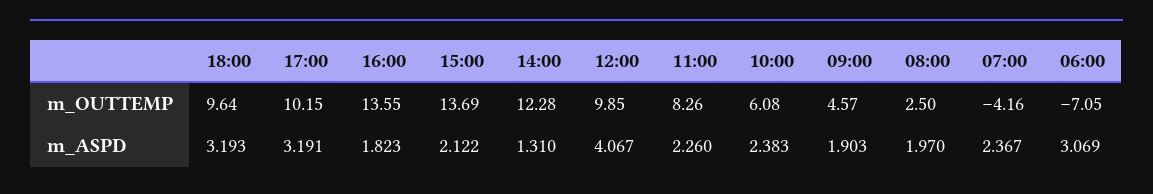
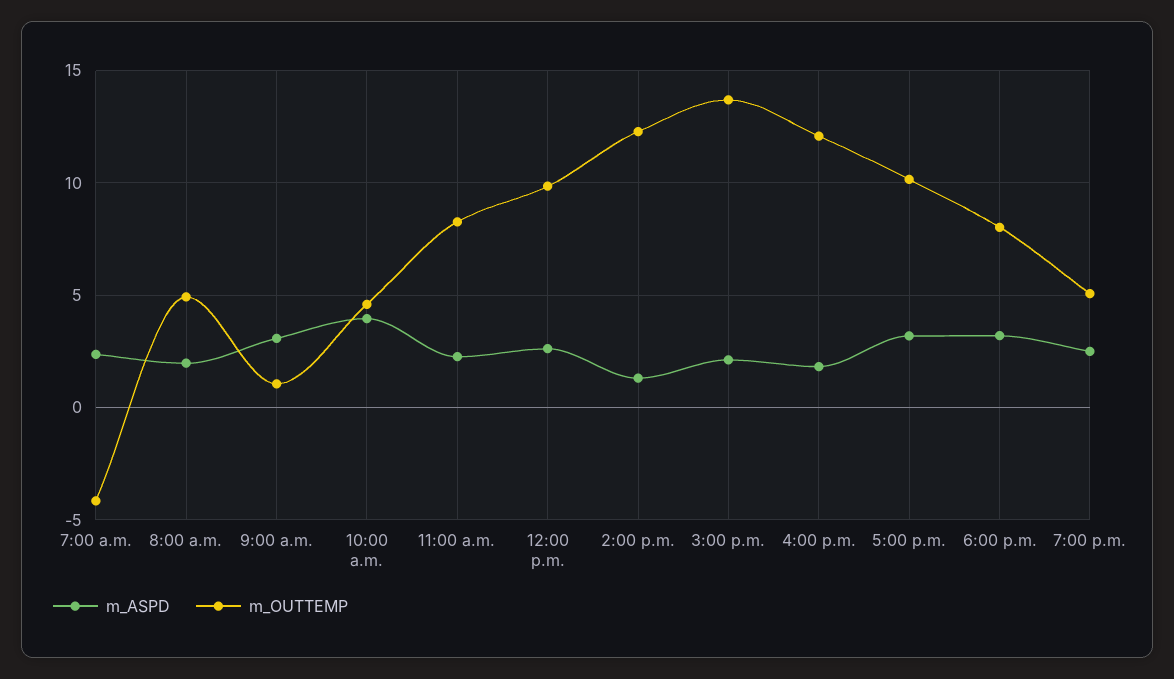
m_OUTTEMP, 18:00: 9.64 -> 8
m_OUTTEMP, 16:00: 13.55 -> 12
m_OUTTEMP, 10:00: 6.08 -> 4.5
m_OUTTEMP, 09:00: 4.57 -> 1
m_OUTTEMP, 08:00: 2.5 -> 5
m_OUTTEMP, 06:00: -7.05 -> none
m_ASPD, 12:00: 4.067 -> 2.5
m_ASPD, 10:00: 2.383 -> 4
m_ASPD, 09:00: 1.903 -> 3
m_ASPD, 06:00: 3.069 -> none
m_ASPD, 7:00 p.m.: none -> 2.5
m_OUTTEMP, 7:00 p.m.: none -> 5

